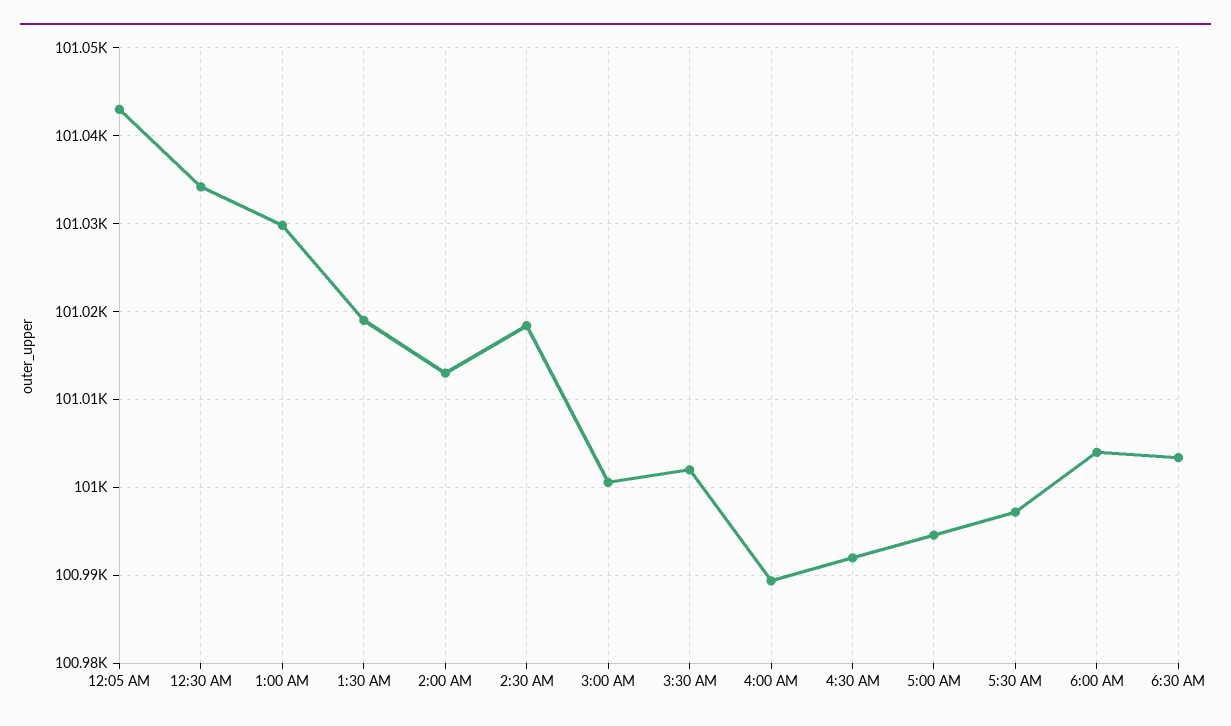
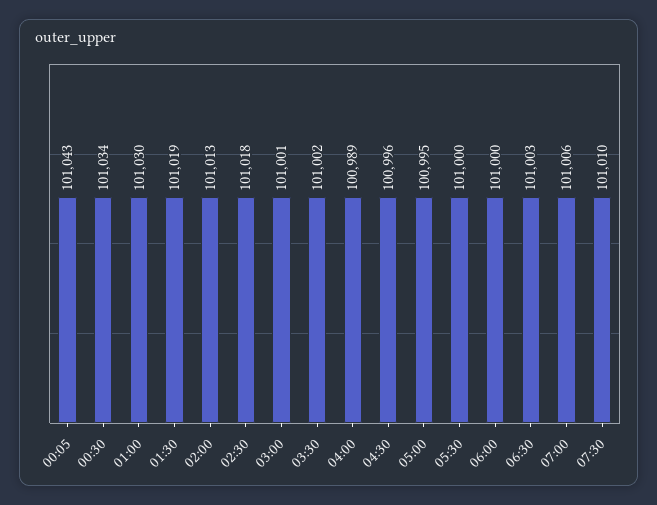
4:30 AM: 100992 -> 100996
5:30 AM: 100997 -> 101000
6:00 AM: 101004 -> 101000
07:00: none -> 101006
07:30: none -> 101010

